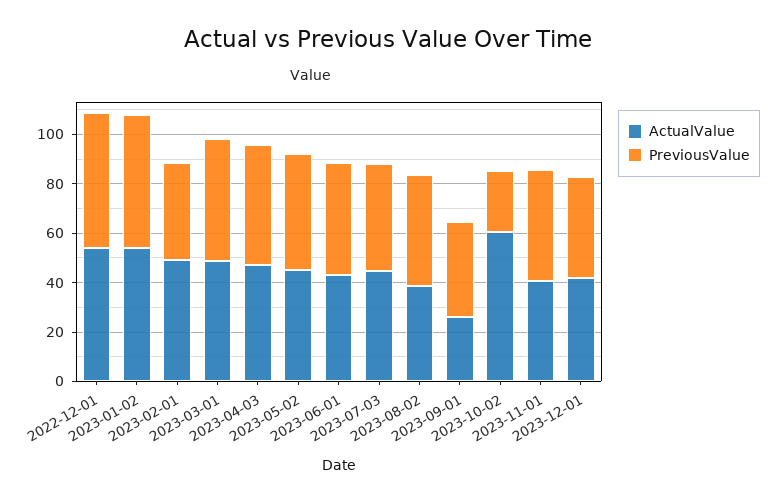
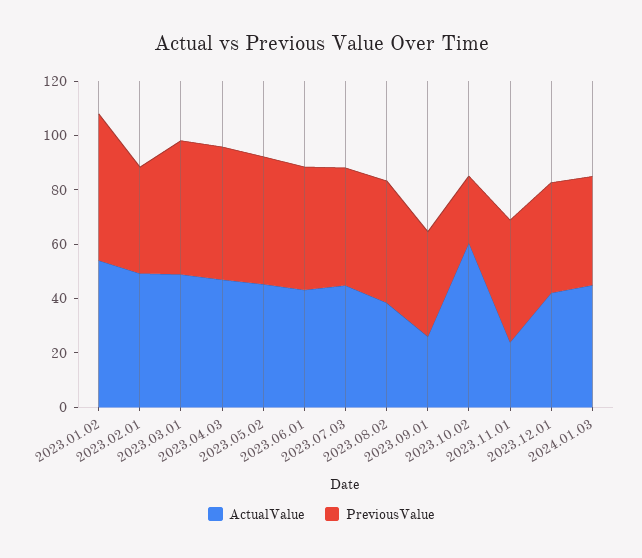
ActualValue, 2022-12-01: 55 -> none
PreviousValue, 2022-12-01: 55 -> none
ActualValue, 2023-11-01: 40 -> 25
ActualValue, 2024.01.03: none -> 45
PreviousValue, 2024.01.03: none -> 40

